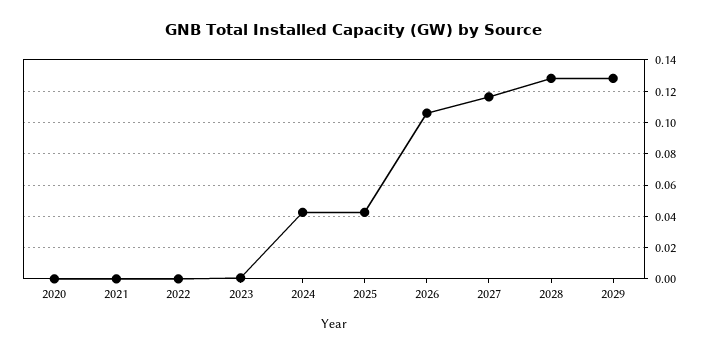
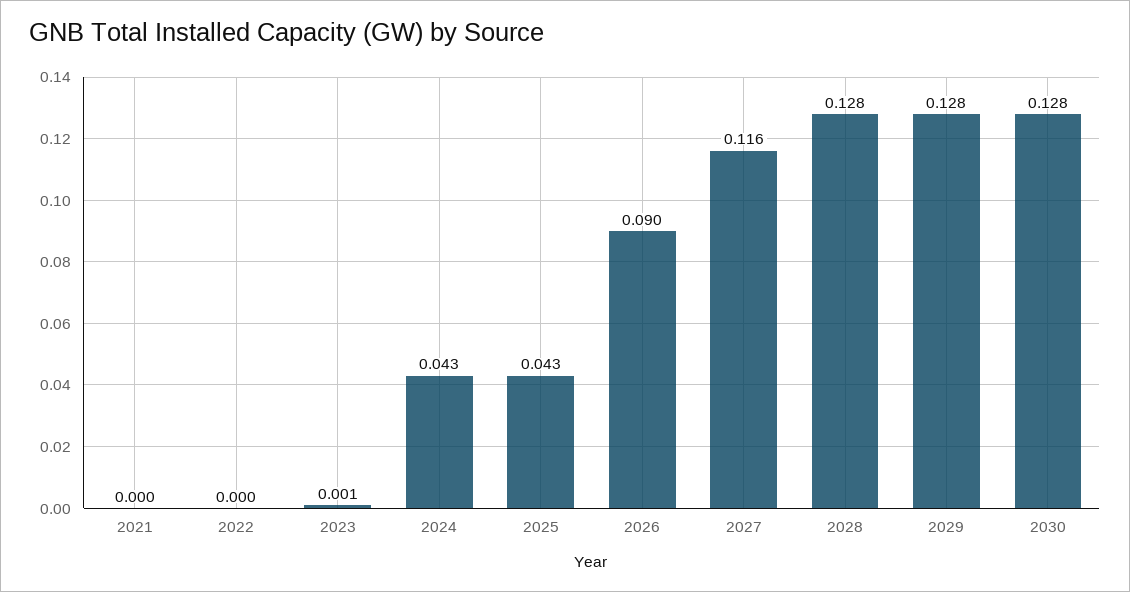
2020: 0 -> none
2026: 0.105 -> 0.09
2030: none -> 0.128

